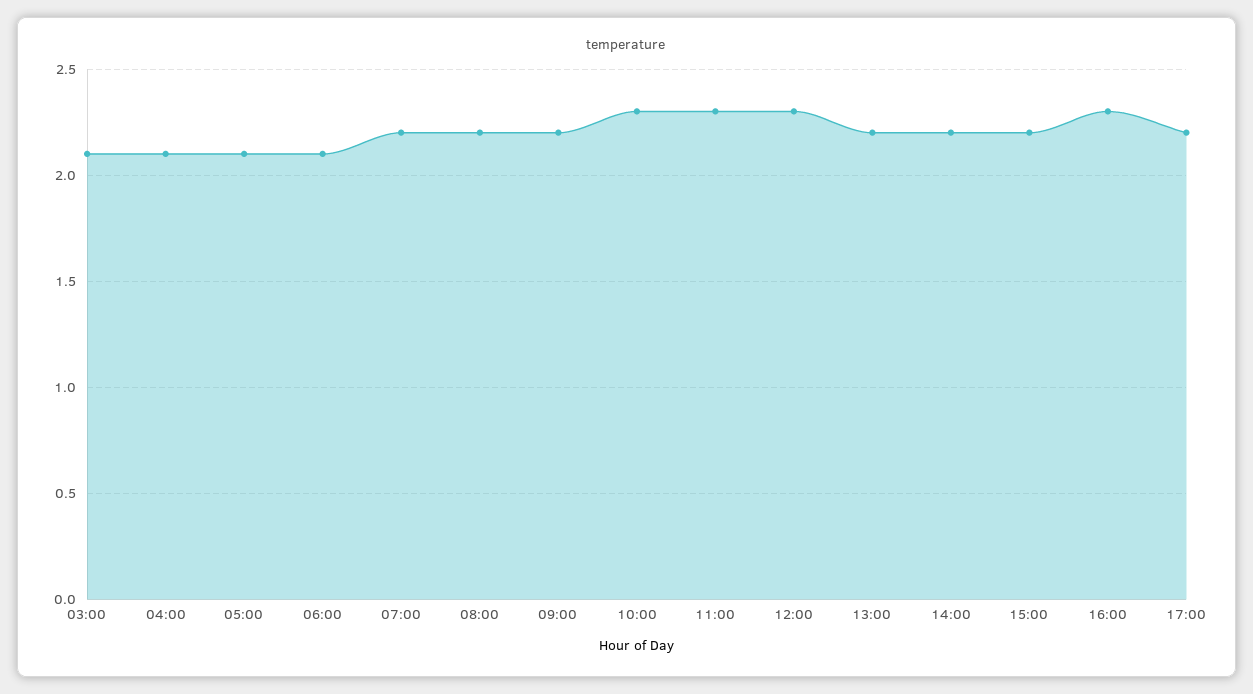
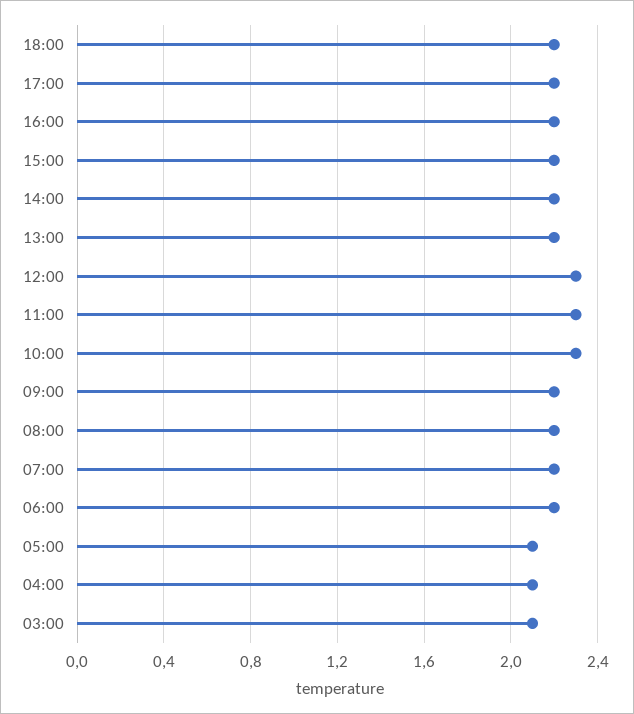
06:00: 2.1 -> 2.2
16:00: 2.3 -> 2.2
18:00: none -> 2.2

